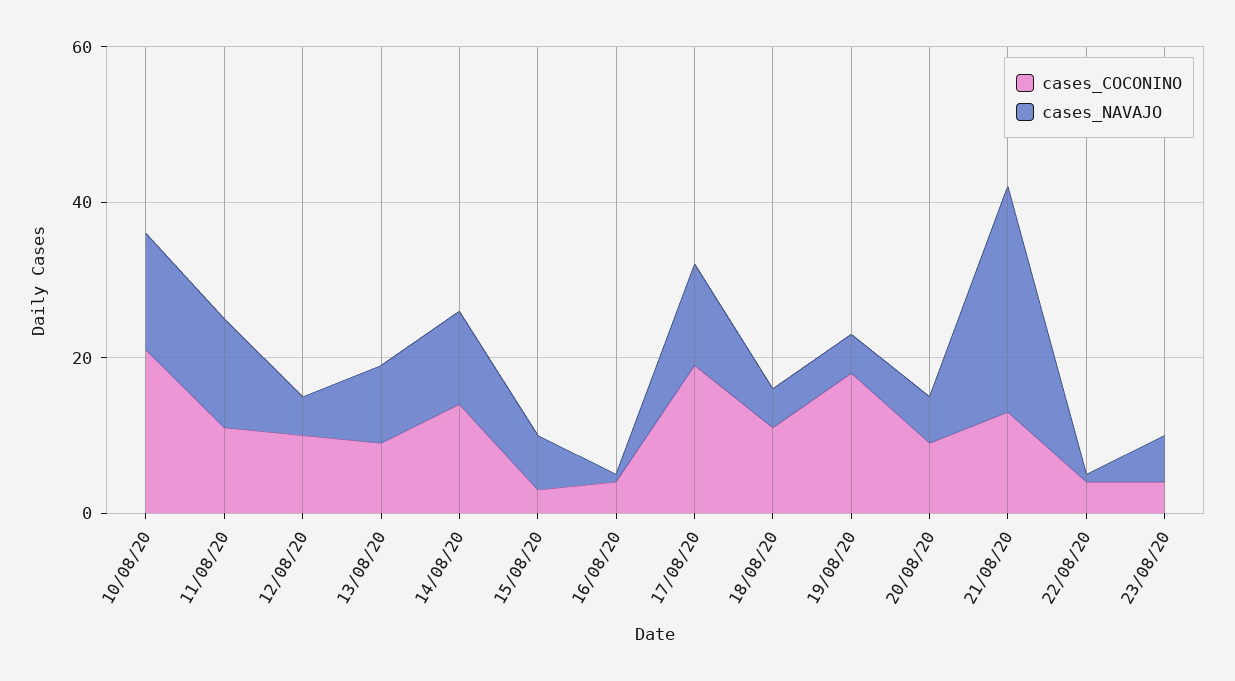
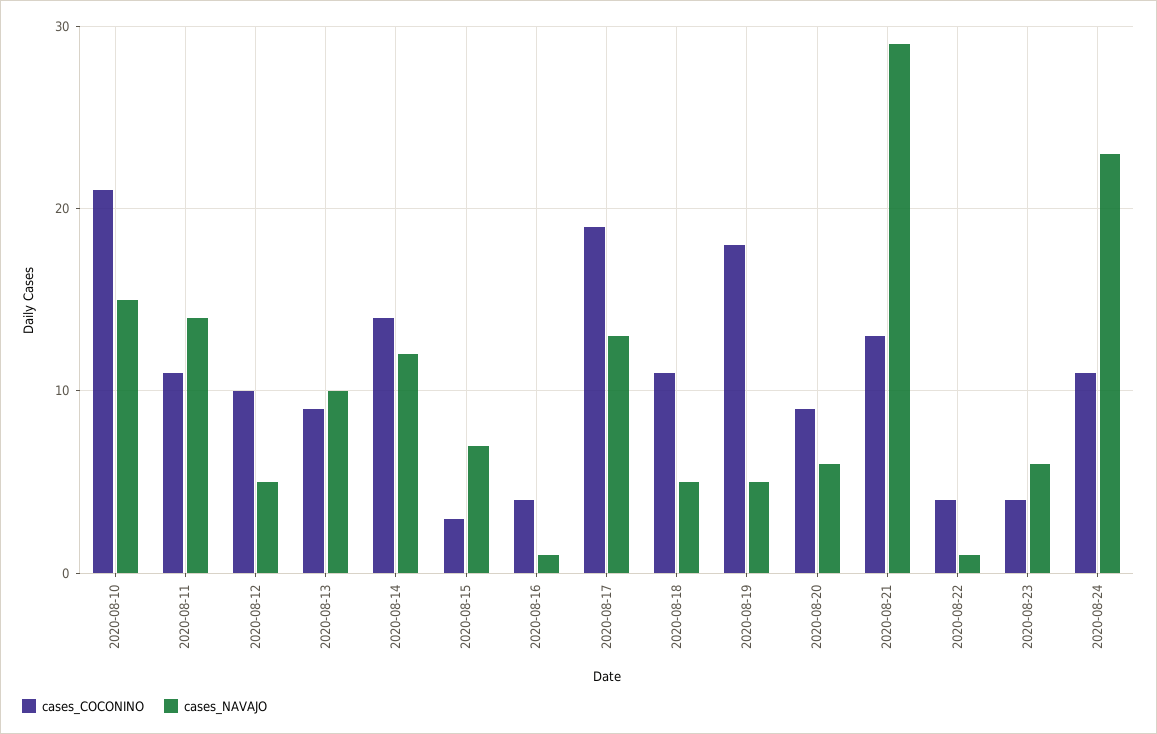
cases_COCONINO, 2020-08-24: none -> 11
cases_NAVAJO, 2020-08-24: none -> 23

